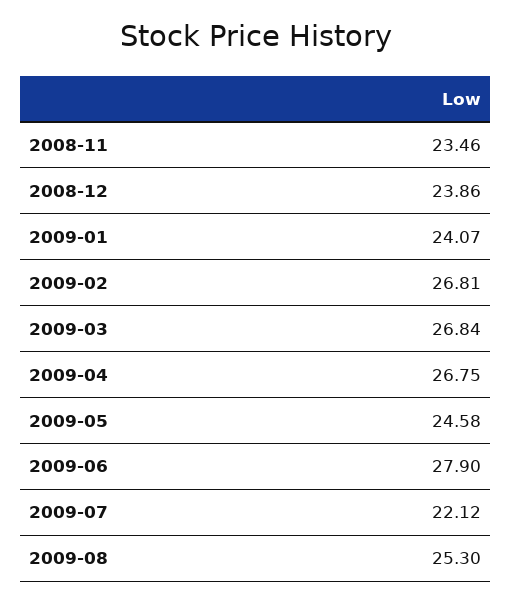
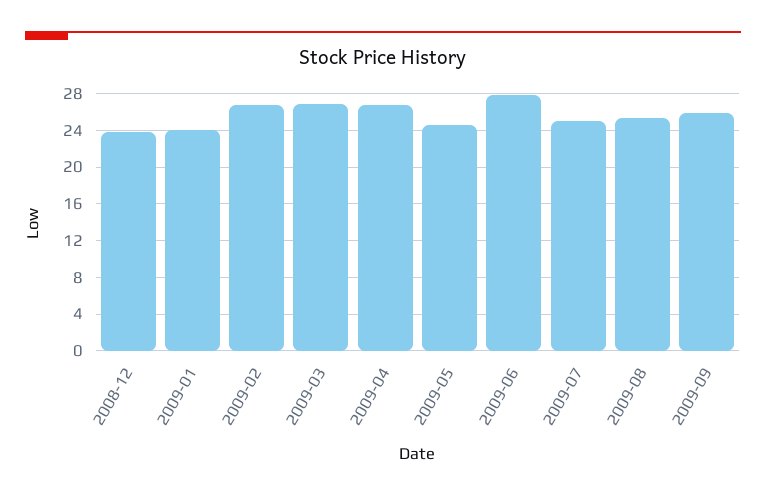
2008-11: 23.46 -> none
2009-07: 22.12 -> 25
2009-09: none -> 26

